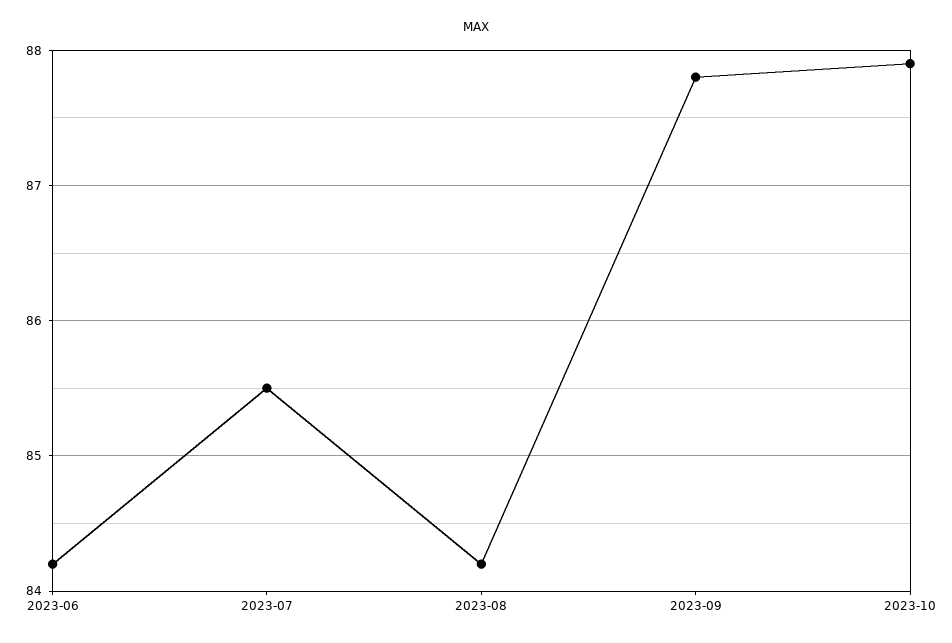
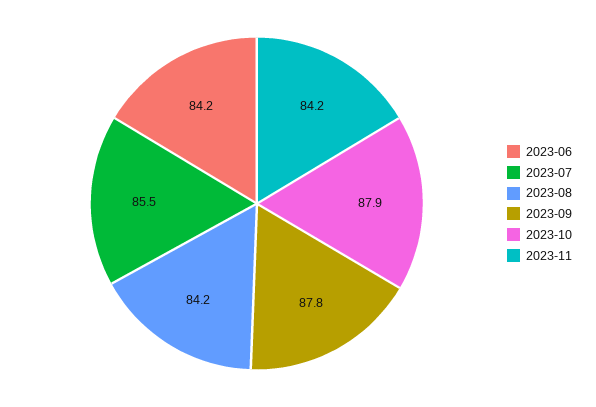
2023-11: none -> 84.2

